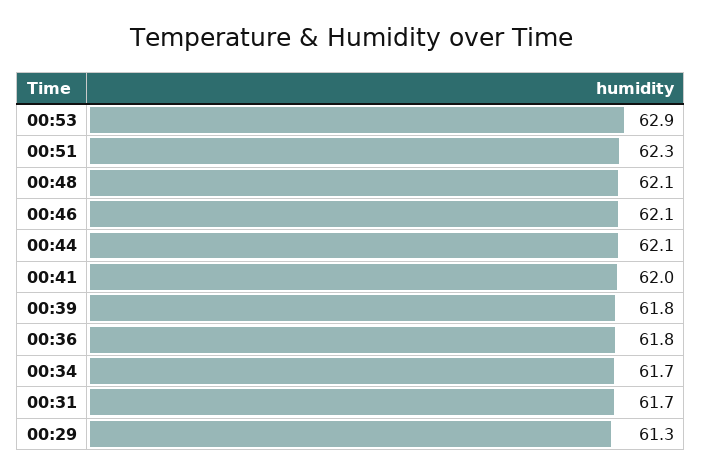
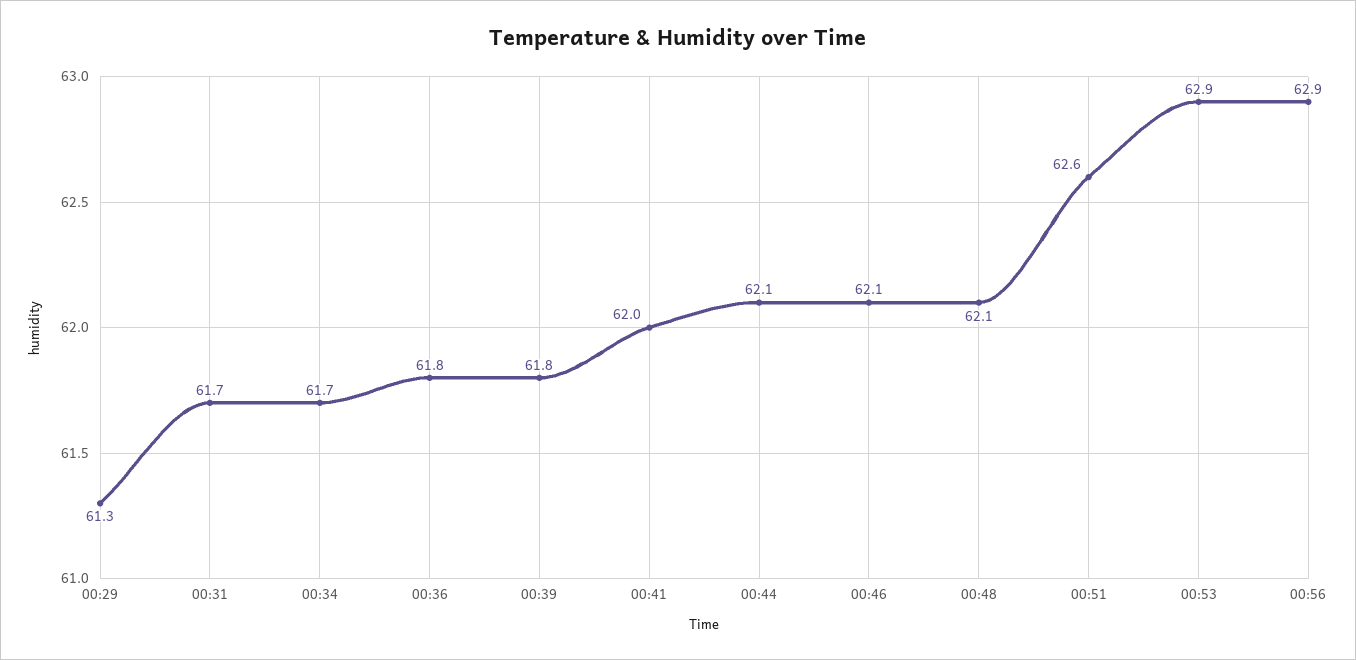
00:51: 62.3 -> 62.6
00:56: none -> 62.9

